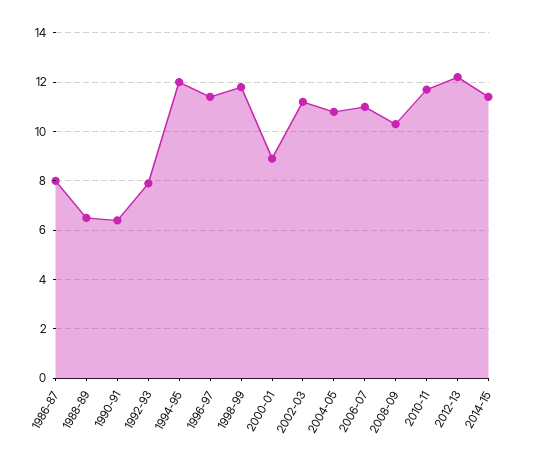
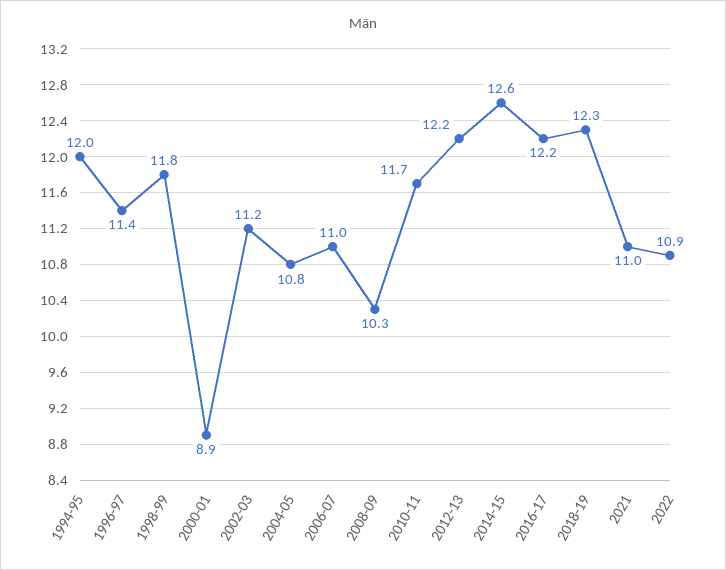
1986-87: 8 -> none
1988-89: 6.5 -> none
1990-91: 6.5 -> none
1992-93: 8 -> none
2014-15: 11.5 -> 12.6
2016-17: none -> 12.2
2018-19: none -> 12.3
2021: none -> 11
2022: none -> 10.9

